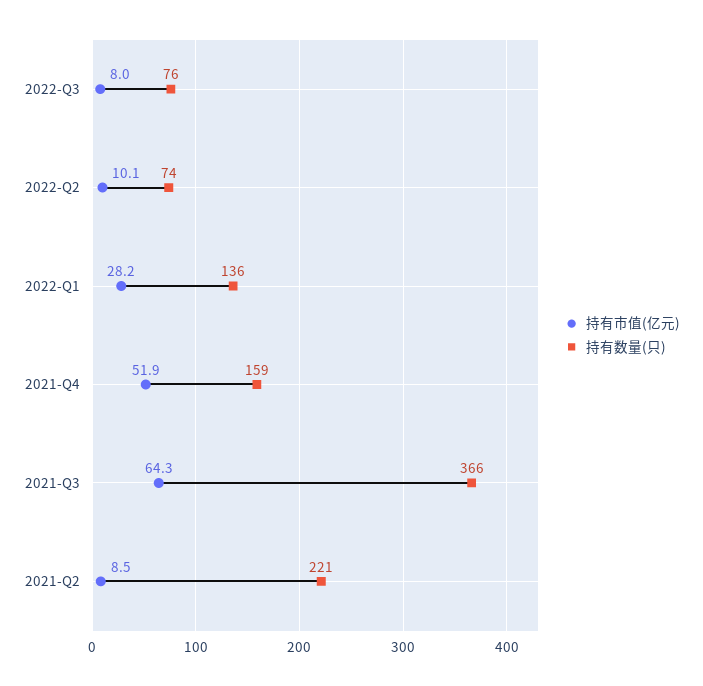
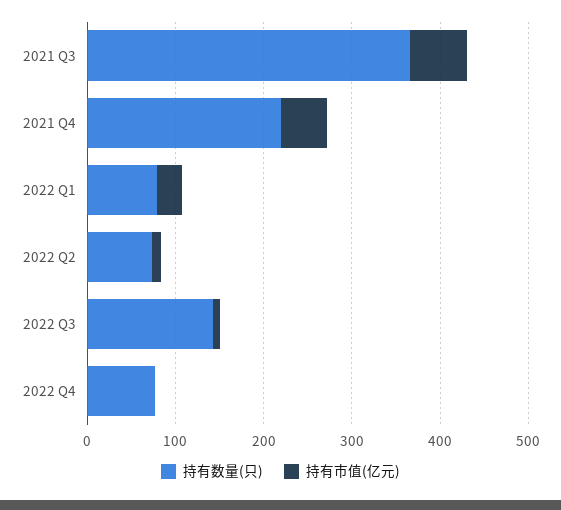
持有数量(只), 2022-Q3: 76 -> 140
持有数量(只), 2022-Q1: 136 -> 80
持有数量(只), 2021-Q4: 159 -> 220
持有市值(亿元), 2021-Q2: 8.5 -> none
持有数量(只), 2021-Q2: 221 -> none
持有数量(只), 2022 Q4: none -> 80
持有市值(亿元), 2022 Q4: none -> 0

